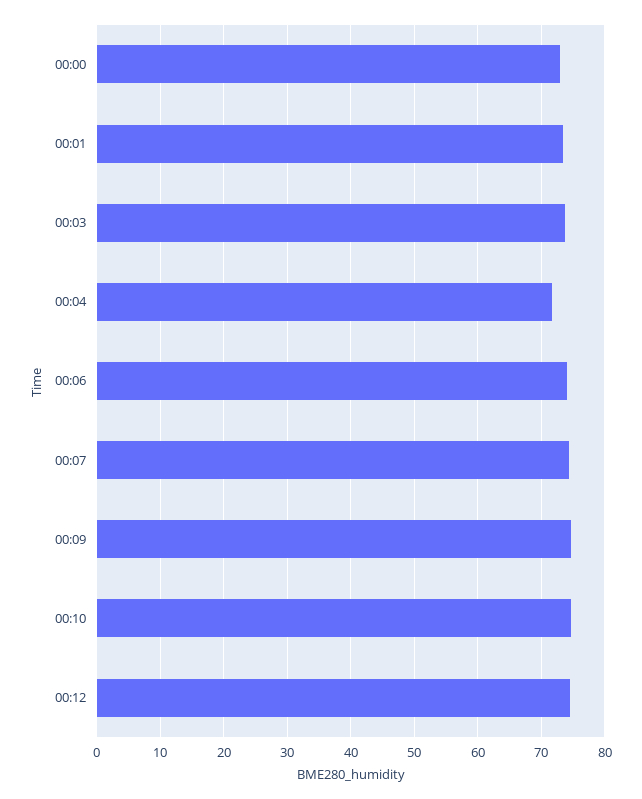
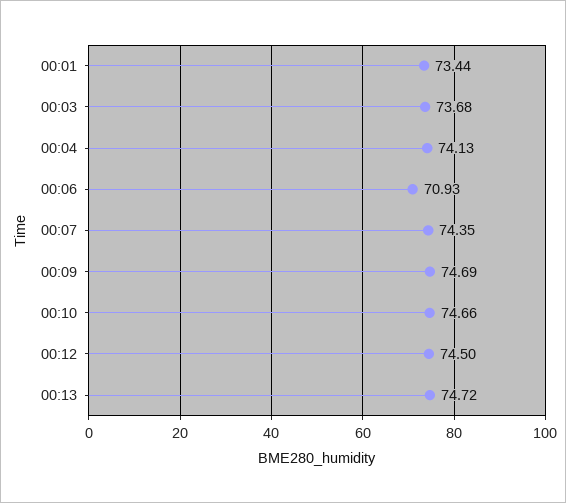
00:00: 73 -> none
00:04: 72 -> 74.13
00:06: 74 -> 70.93
00:13: none -> 74.72

